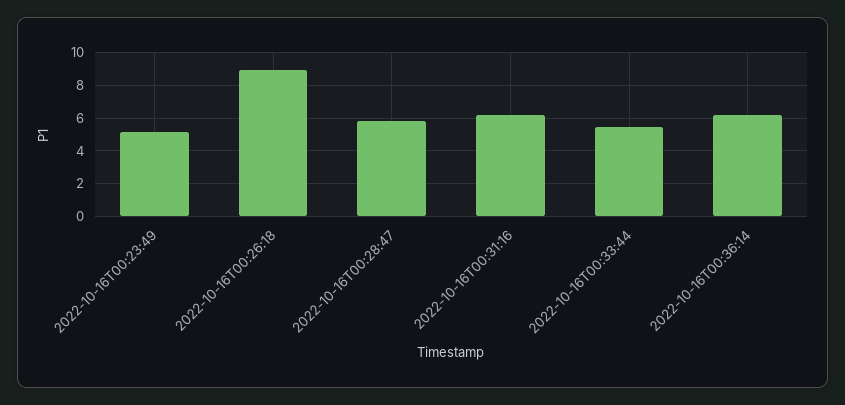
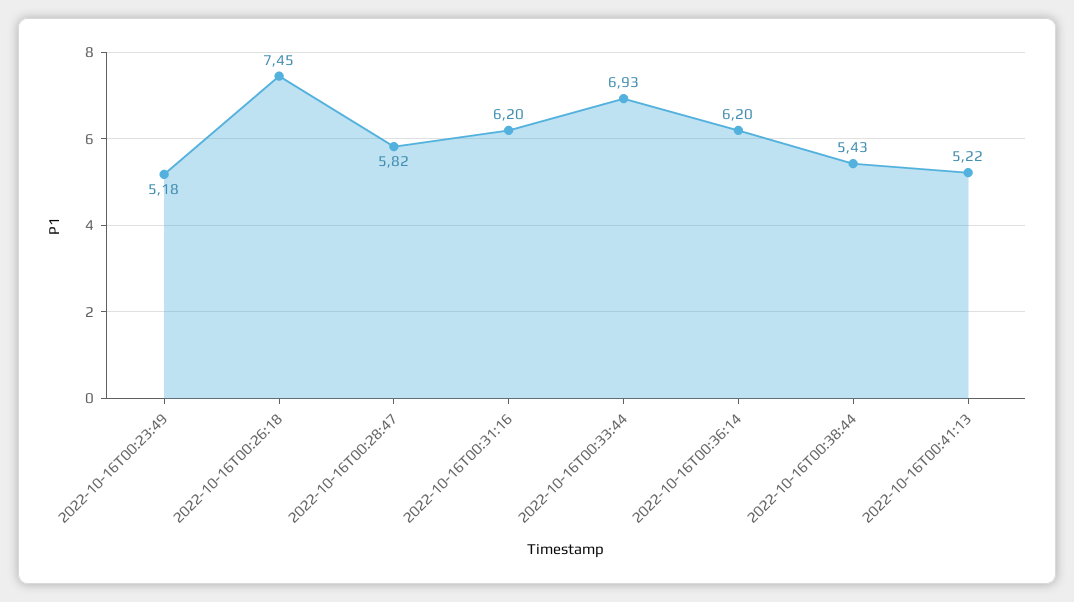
2022-10-16T00:26:18: 9 -> 7.45
2022-10-16T00:33:44: 5.5 -> 6.93
2022-10-16T00:38:44: none -> 5.43
2022-10-16T00:41:13: none -> 5.22

